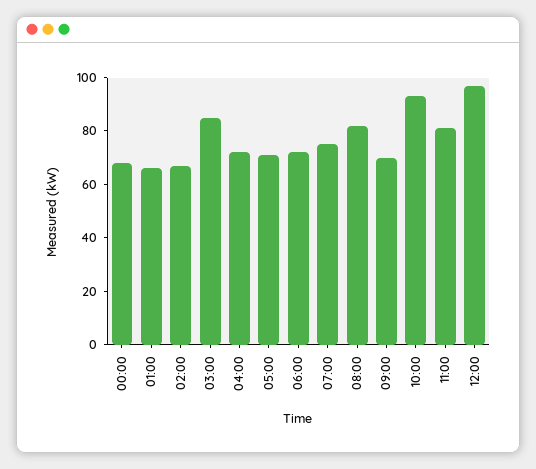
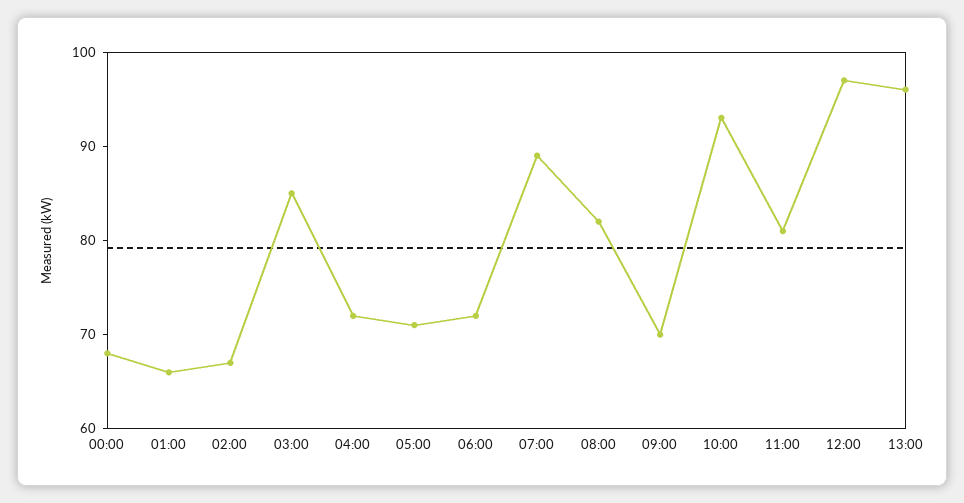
07:00: 75 -> 89
13:00: none -> 96

